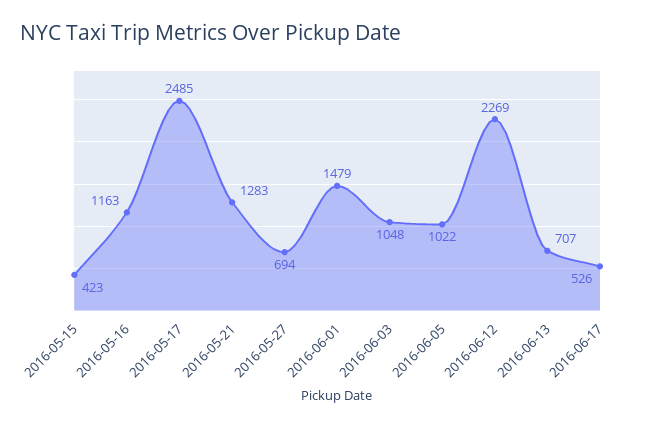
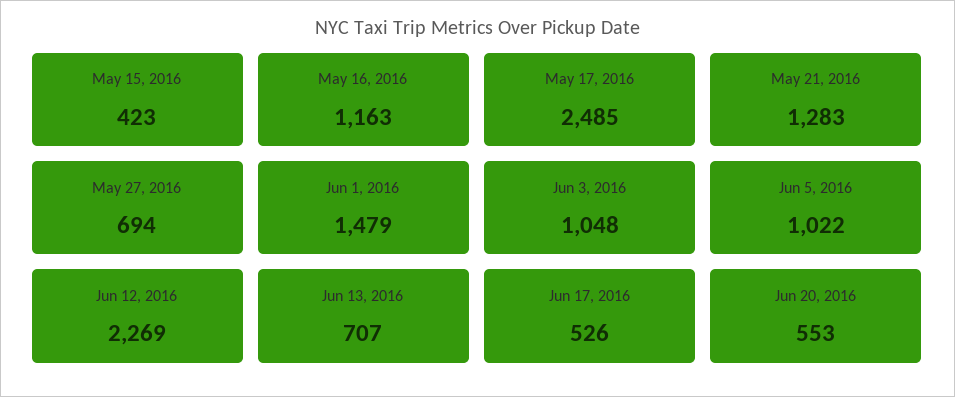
Jun 20, 2016: none -> 553

